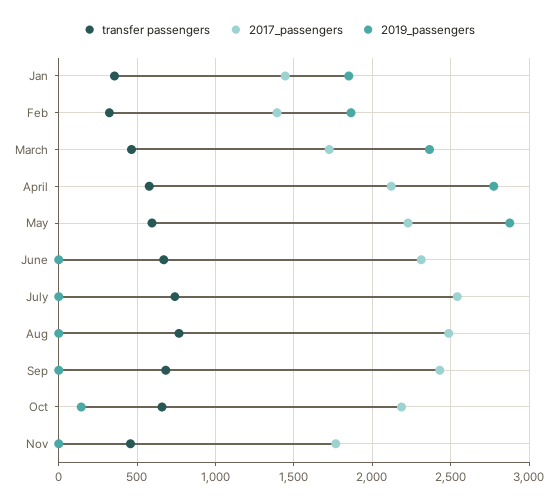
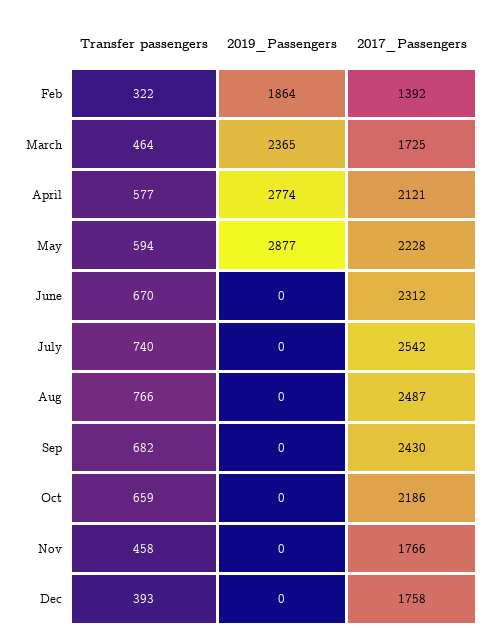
transfer passengers, Jan: 350 -> none
2017_passengers, Jan: 1450 -> none
2019_passengers, Jan: 1850 -> none
2019_passengers, Oct: 150 -> 0
transfer passengers, Dec: none -> 393
2019_passengers, Dec: none -> 0
2017_passengers, Dec: none -> 1758

